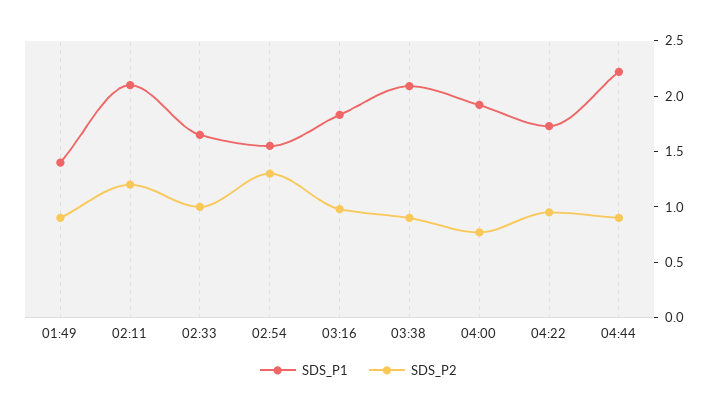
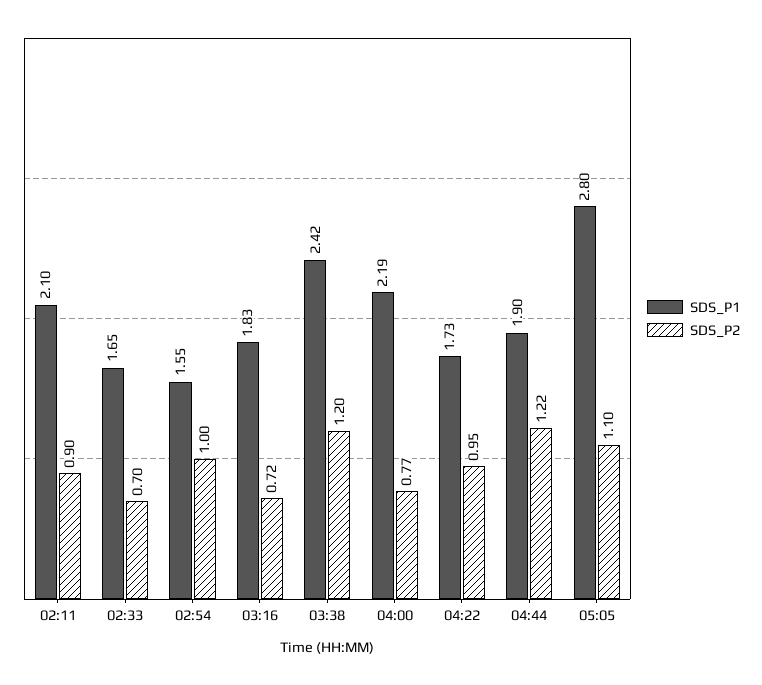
SDS_P1, 01:49: 1.4 -> none
SDS_P2, 01:49: 0.9 -> none
SDS_P2, 02:11: 1.2 -> 0.9
SDS_P2, 02:33: 1 -> 0.7
SDS_P2, 02:54: 1.3 -> 1
SDS_P2, 03:16: 1 -> 0.72
SDS_P1, 03:38: 2.1 -> 2.42
SDS_P2, 03:38: 0.9 -> 1.2
SDS_P1, 04:00: 1.9 -> 2.19
SDS_P1, 04:44: 2.2 -> 1.9
SDS_P2, 04:44: 0.9 -> 1.22
SDS_P1, 05:05: none -> 2.8
SDS_P2, 05:05: none -> 1.1

